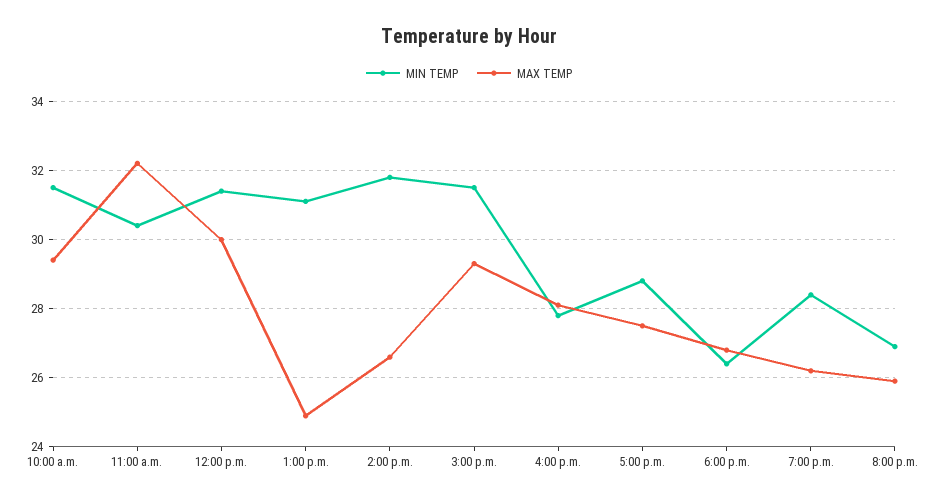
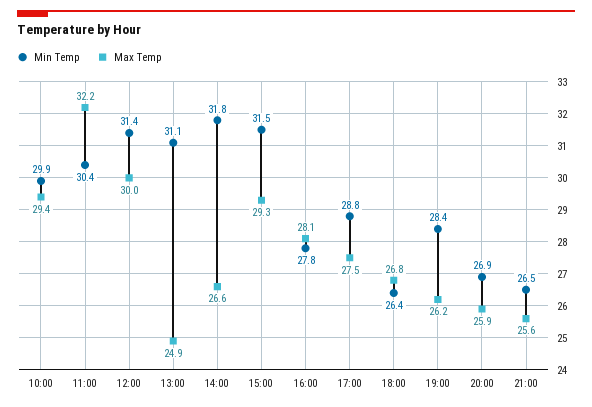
MIN TEMP, 10:00 a.m.: 31.5 -> 29.9
MIN TEMP, 21:00: none -> 26.5
MAX TEMP, 21:00: none -> 25.6

